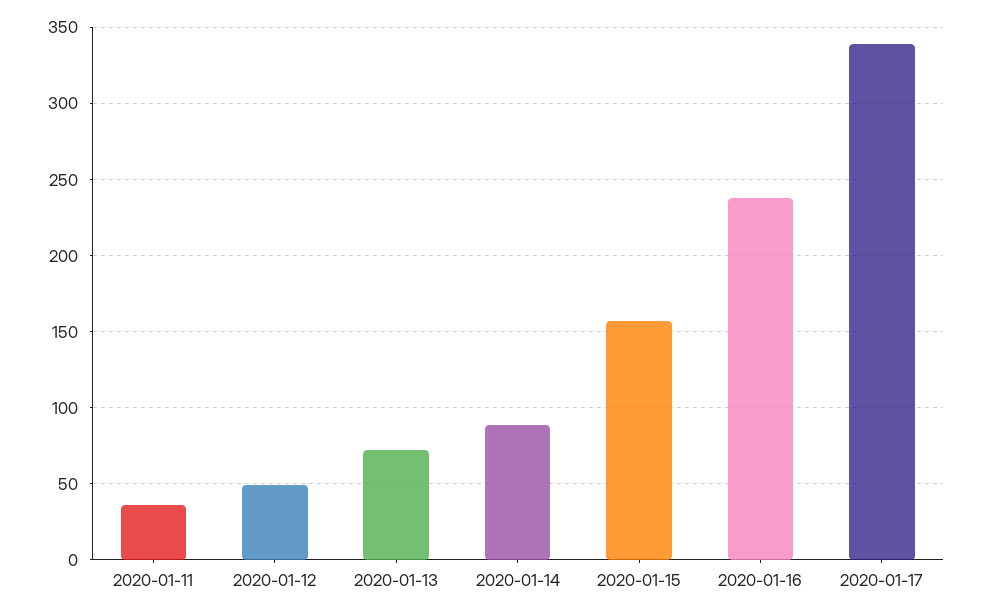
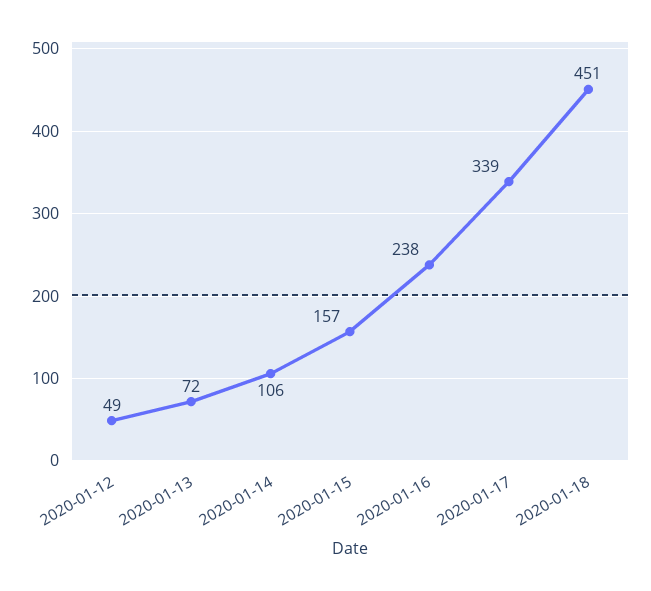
2020-01-11: 35 -> none
2020-01-14: 90 -> 106
2020-01-18: none -> 451

